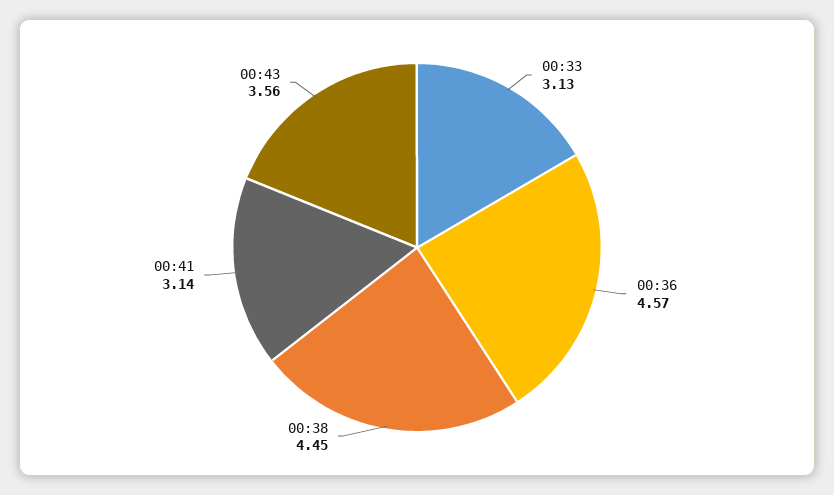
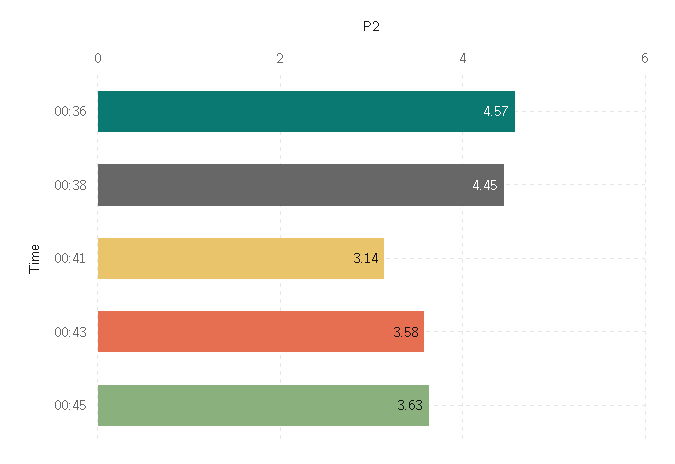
00:33: 3.13 -> none
00:43: 3.56 -> 3.58
00:45: none -> 3.63

